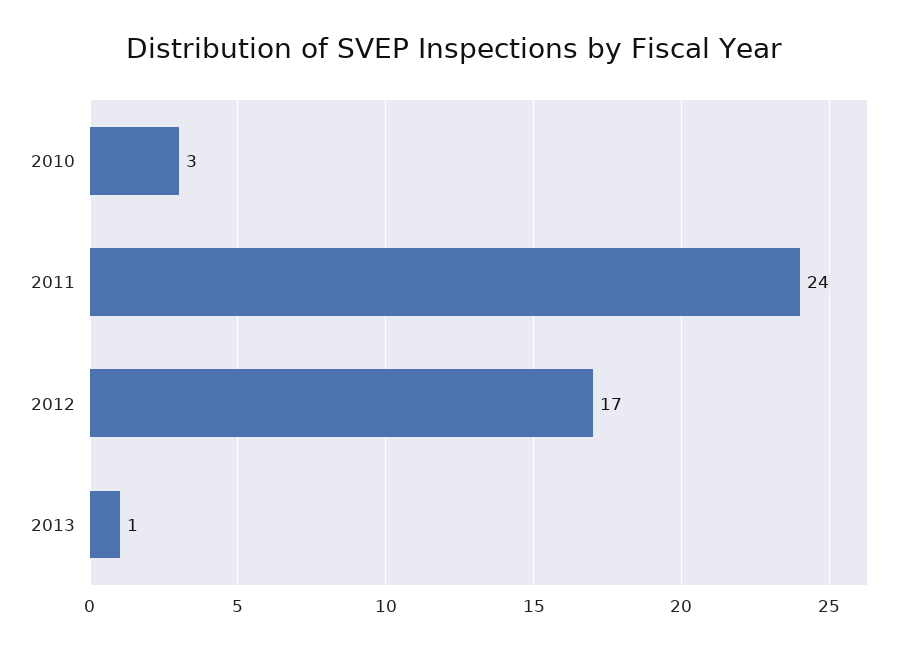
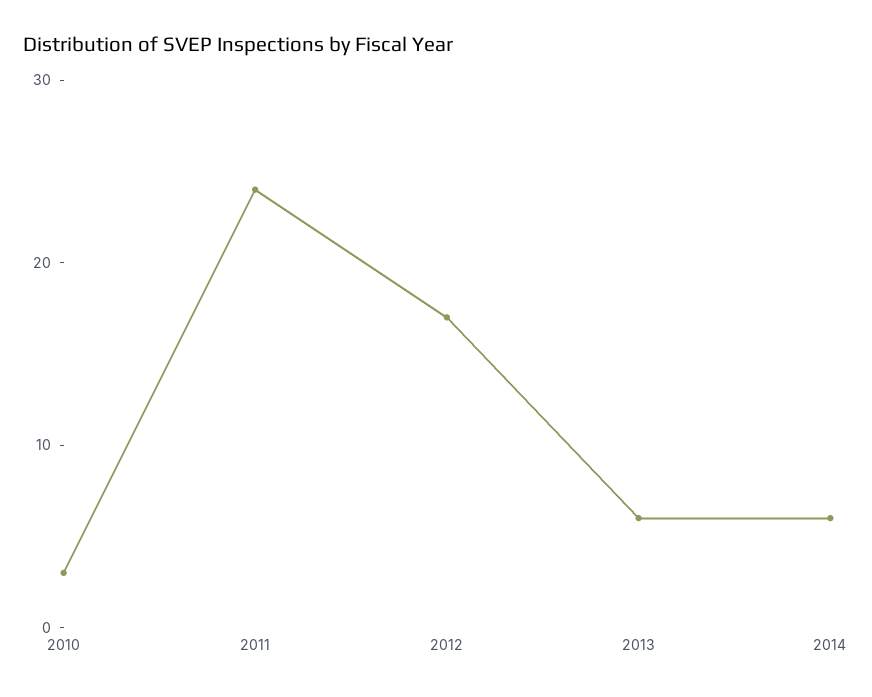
2013: 1 -> 6
2014: none -> 6

